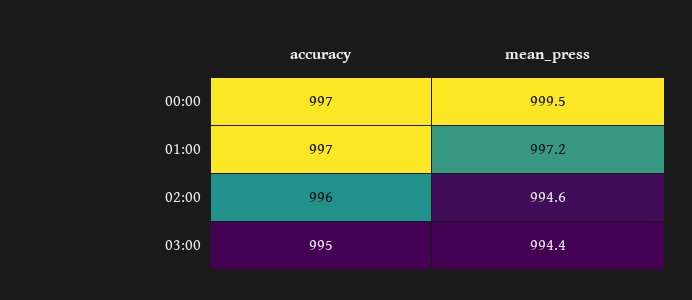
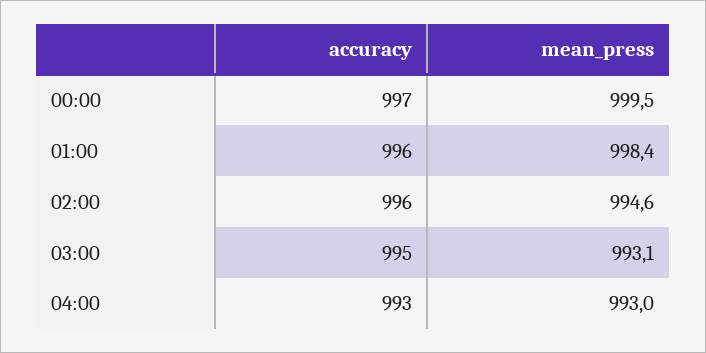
accuracy, 01:00: 997 -> 996
mean_press, 01:00: 997.2 -> 998.4
mean_press, 03:00: 994.4 -> 993.1
accuracy, 04:00: none -> 993
mean_press, 04:00: none -> 993

